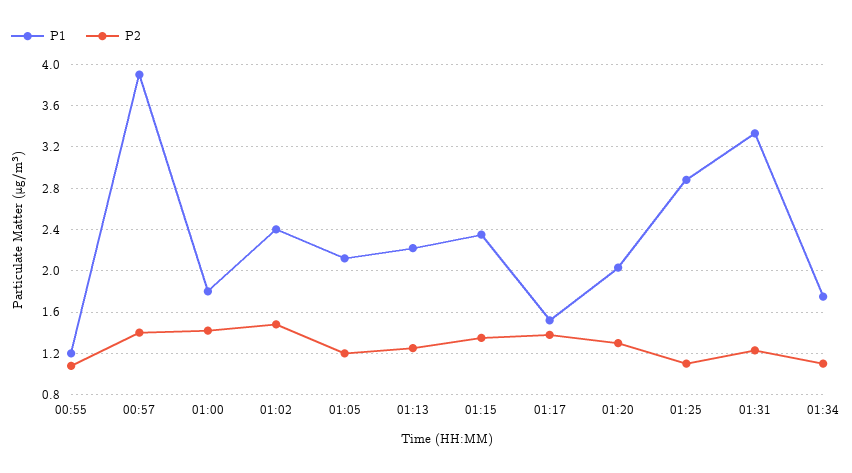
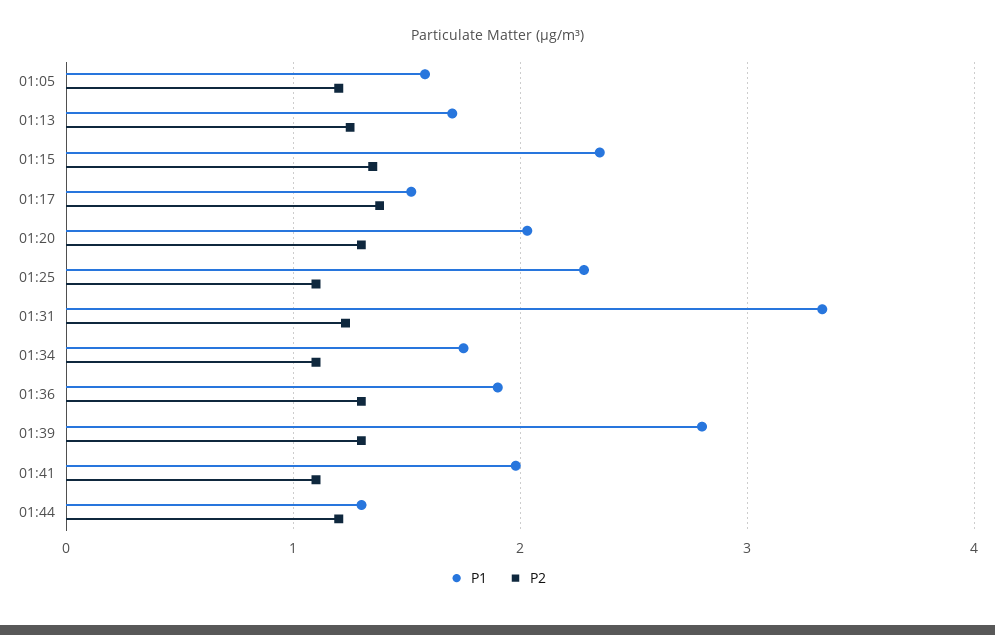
P1, 00:55: 1.2 -> none
P2, 00:55: 1.1 -> none
P1, 00:57: 3.9 -> none
P2, 00:57: 1.4 -> none
P1, 01:00: 1.8 -> none
P2, 01:00: 1.4 -> none
P1, 01:02: 2.4 -> none
P2, 01:02: 1.5 -> none
P1, 01:05: 2.1 -> 1.6
P1, 01:13: 2.2 -> 1.7
P1, 01:25: 2.9 -> 2.3
P1, 01:36: none -> 1.9
P2, 01:36: none -> 1.3
P1, 01:39: none -> 2.8
P2, 01:39: none -> 1.3
P1, 01:41: none -> 2
P2, 01:41: none -> 1.1
P1, 01:44: none -> 1.3
P2, 01:44: none -> 1.2

